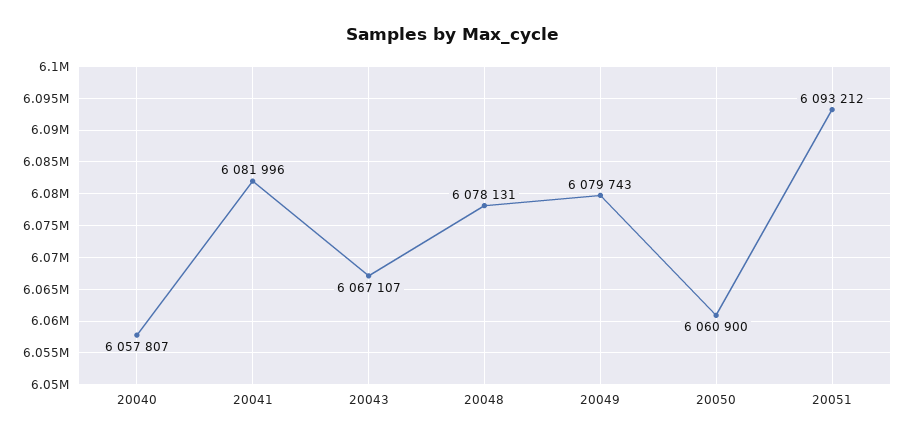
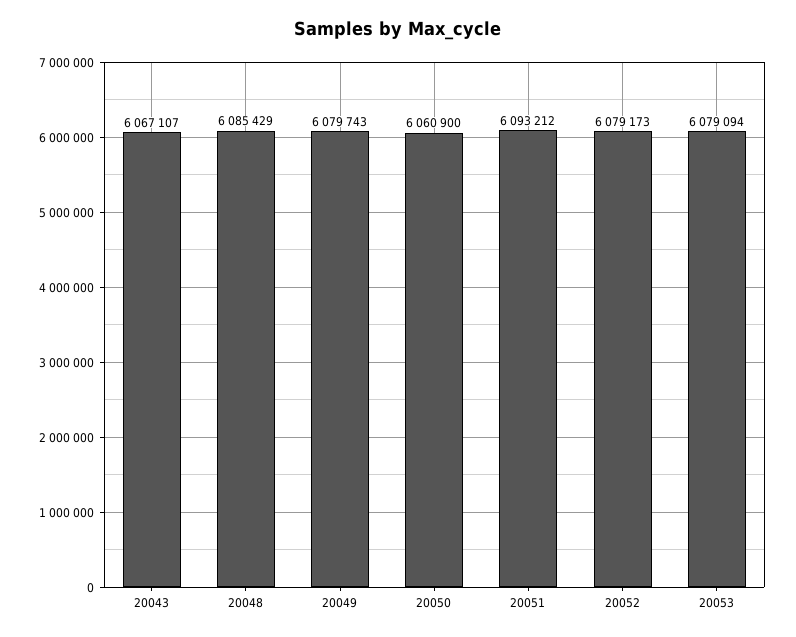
20040: 6057807 -> none
20041: 6081996 -> none
20048: 6078131 -> 6085429
20052: none -> 6079173
20053: none -> 6079094

